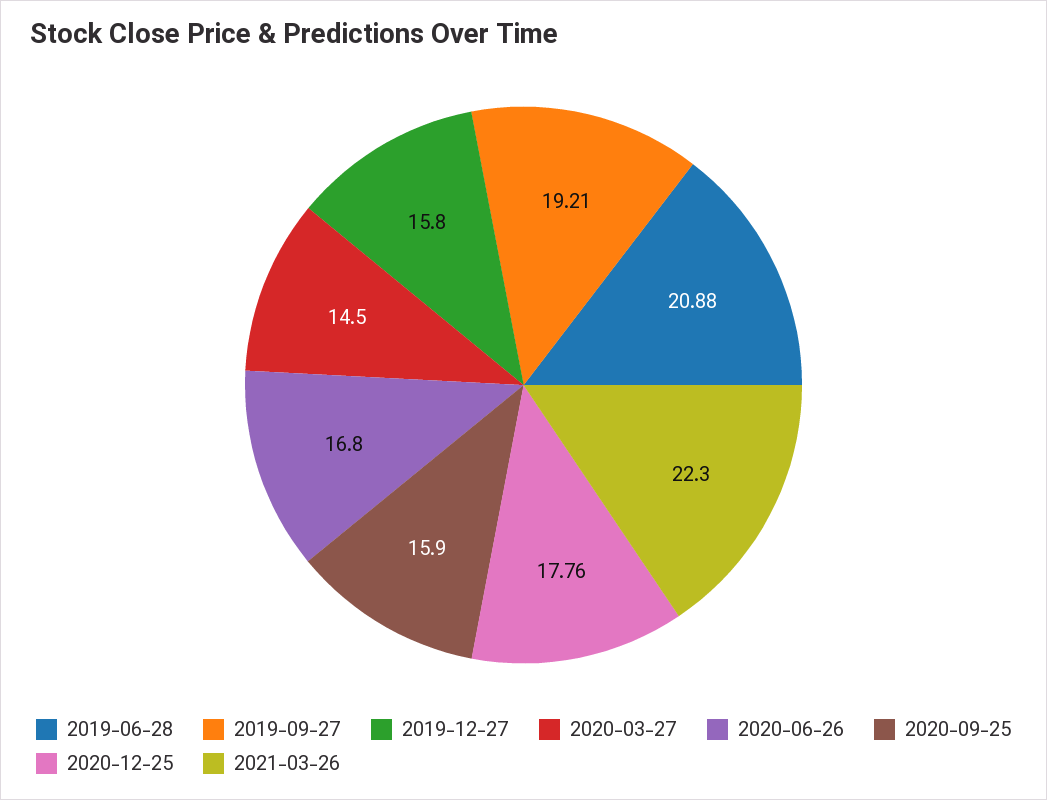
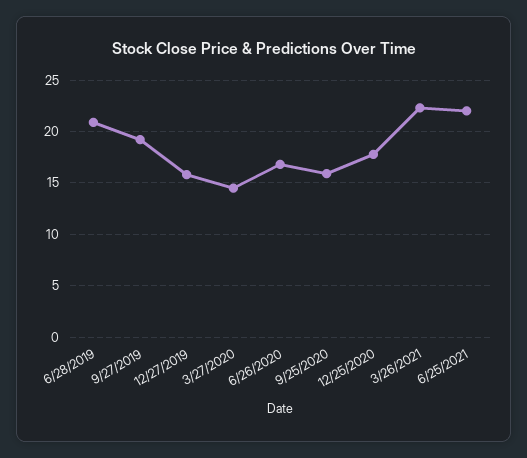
6/25/2021: none -> 22

